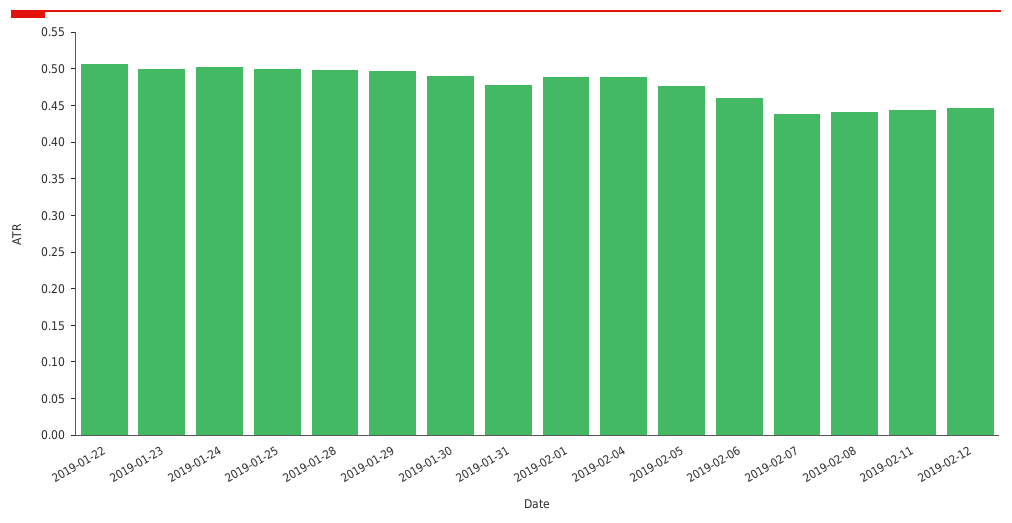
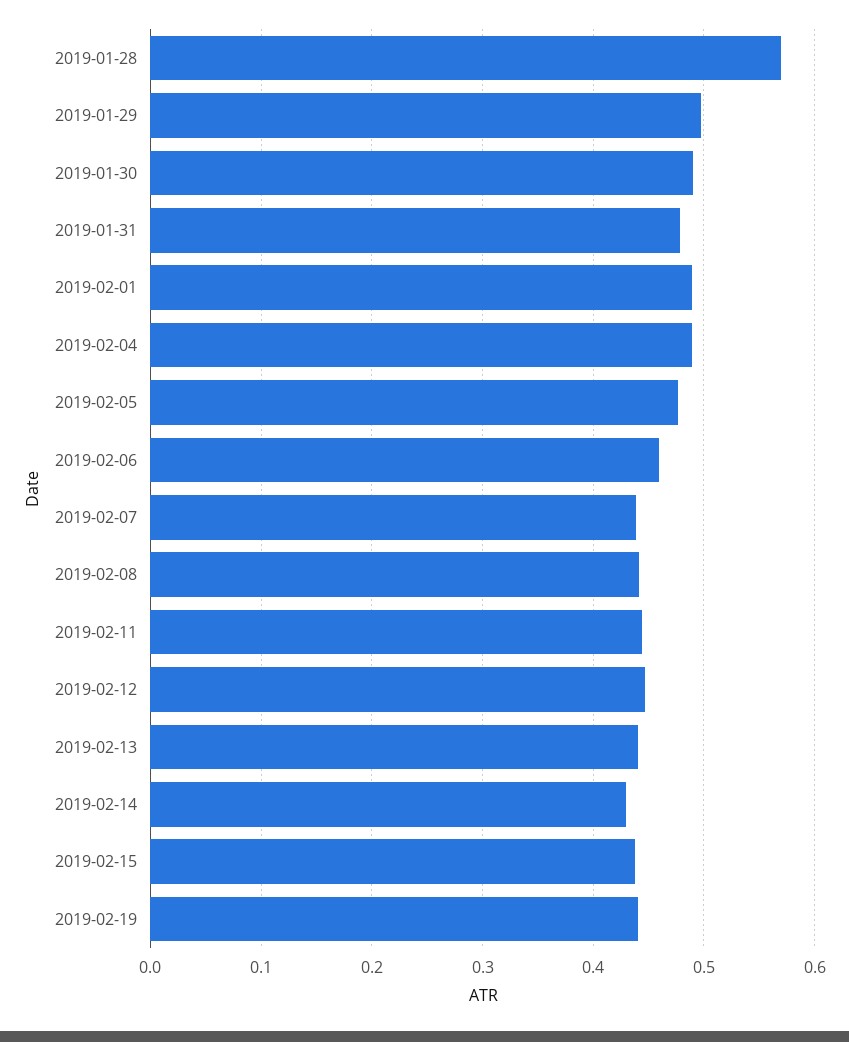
2019-01-22: 0.5 -> none
2019-01-23: 0.5 -> none
2019-01-24: 0.5 -> none
2019-01-25: 0.5 -> none
2019-01-28: 0.5 -> 0.57
2019-02-13: none -> 0.44
2019-02-14: none -> 0.43
2019-02-15: none -> 0.44
2019-02-19: none -> 0.44

